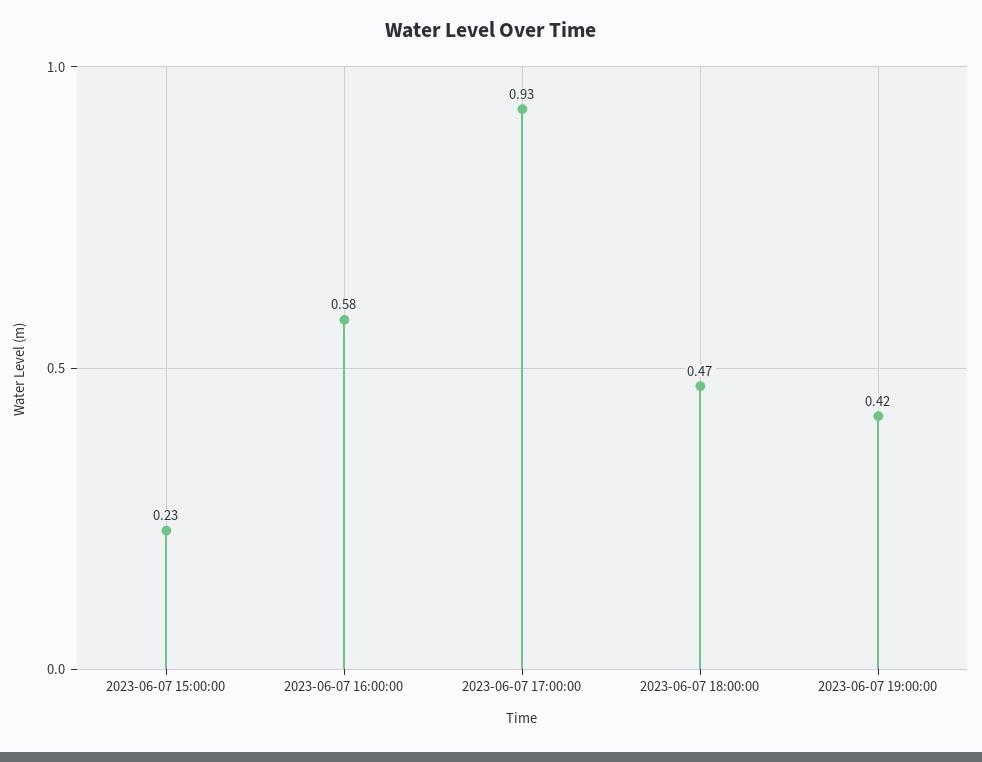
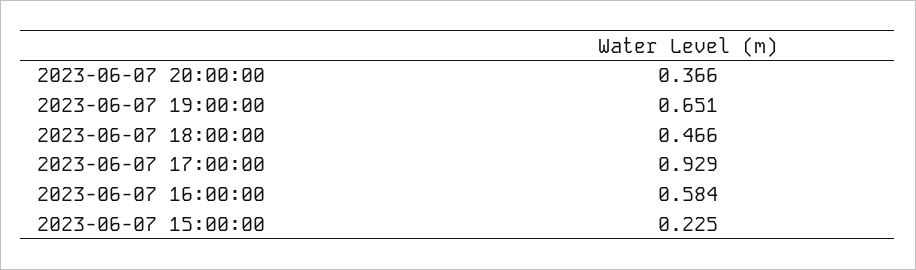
2023-06-07 19:00:00: 0.42 -> 0.651
2023-06-07 20:00:00: none -> 0.366

